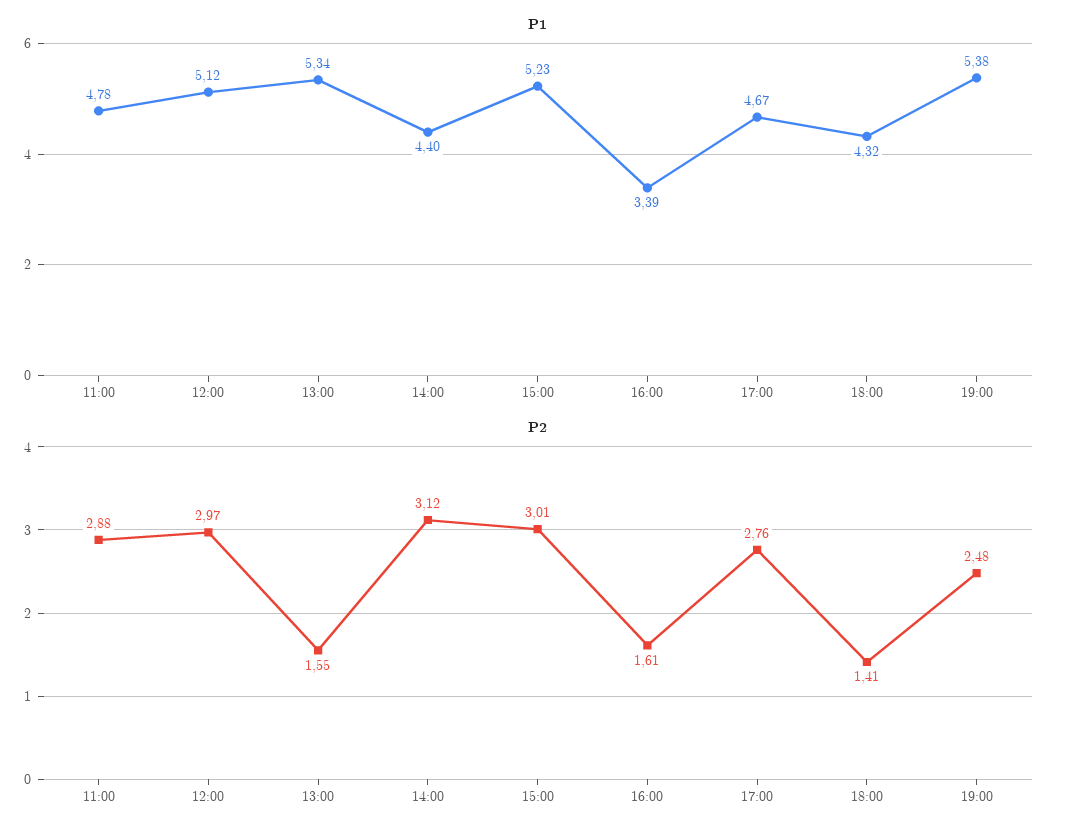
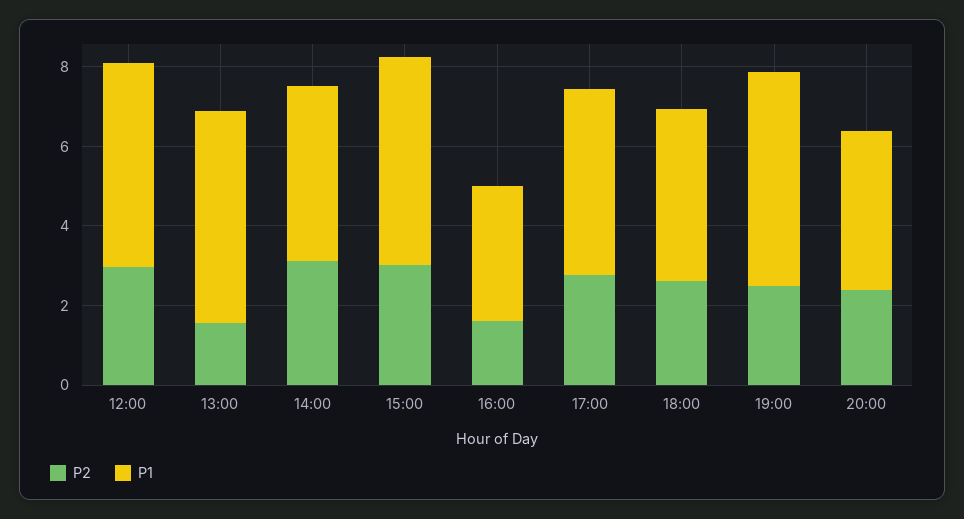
P1, 11:00: 4.78 -> none
P2, 11:00: 2.88 -> none
P2, 18:00: 1.41 -> 2.5
P2, 20:00: none -> 2.5
P1, 20:00: none -> 4

